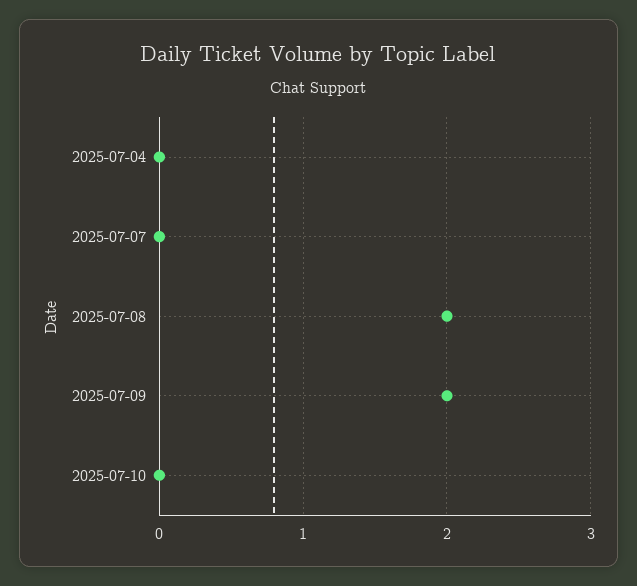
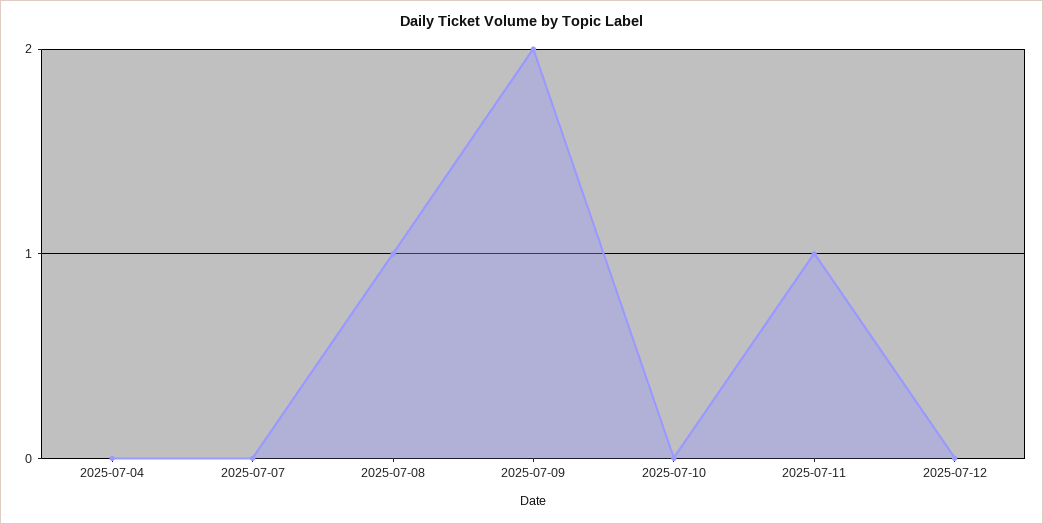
2025-07-08: 2 -> 1
2025-07-11: none -> 1
2025-07-12: none -> 0

